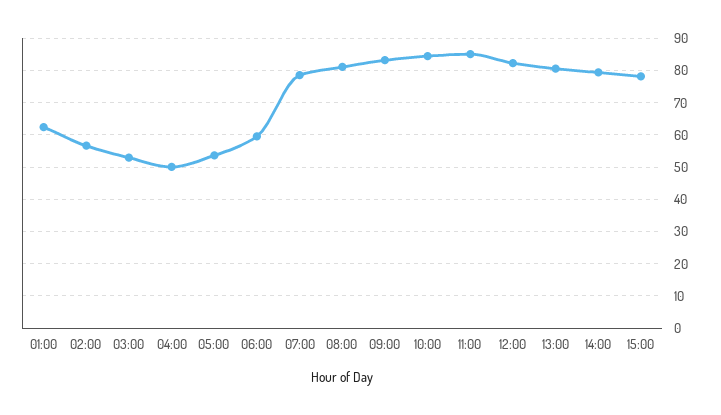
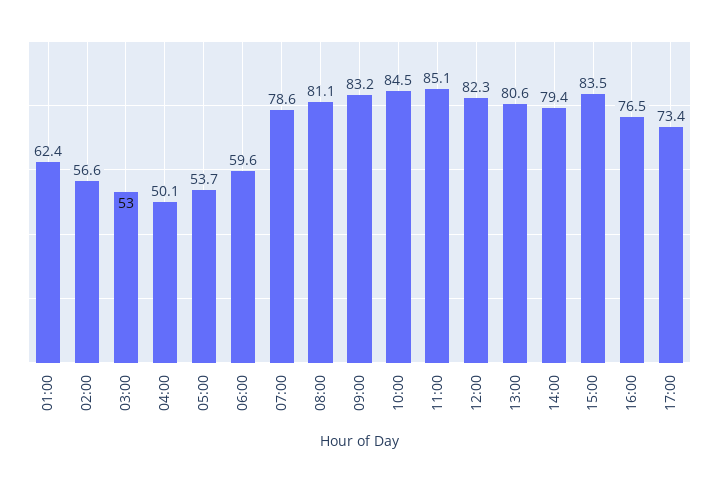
15:00: 78 -> 83.5
16:00: none -> 76.5
17:00: none -> 73.4

